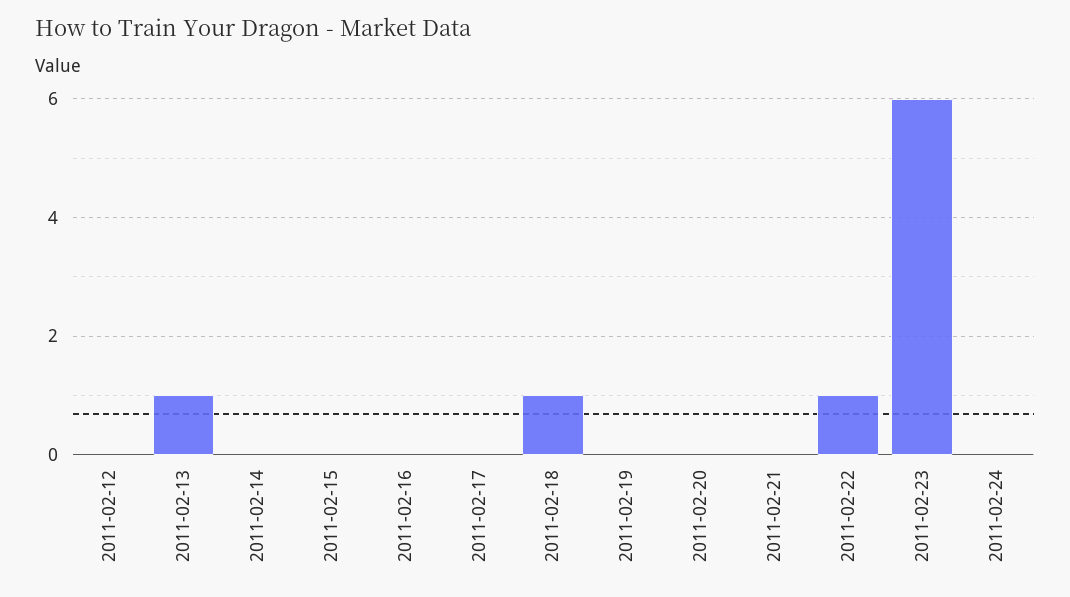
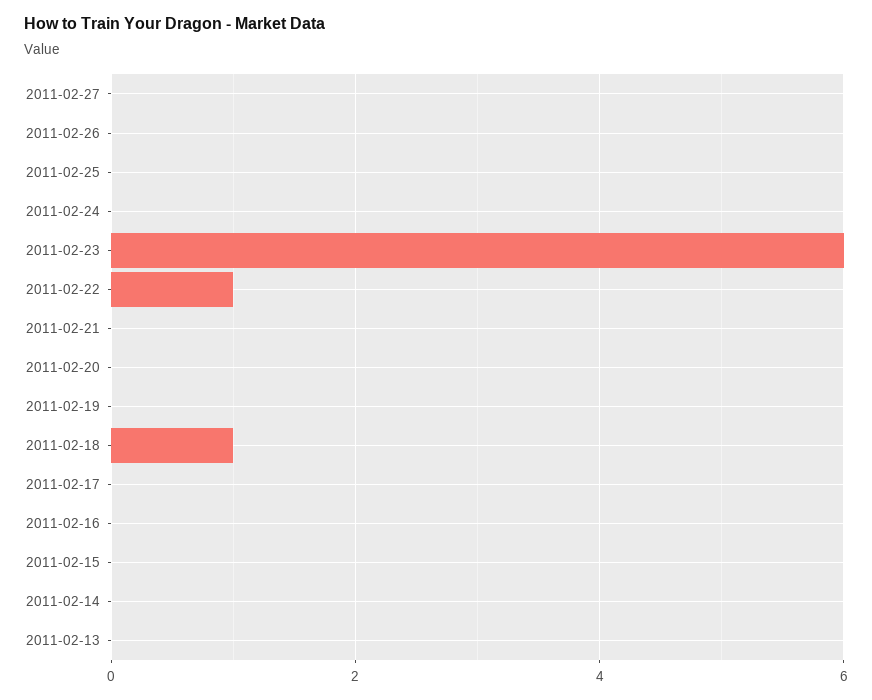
2011-02-12: 0 -> none
2011-02-13: 1 -> 0
2011-02-27: none -> 0
2011-02-26: none -> 0
2011-02-25: none -> 0

